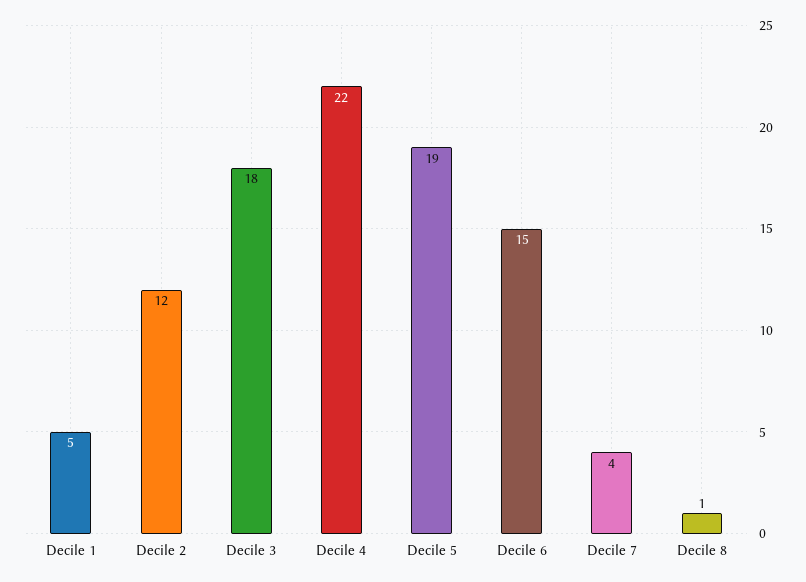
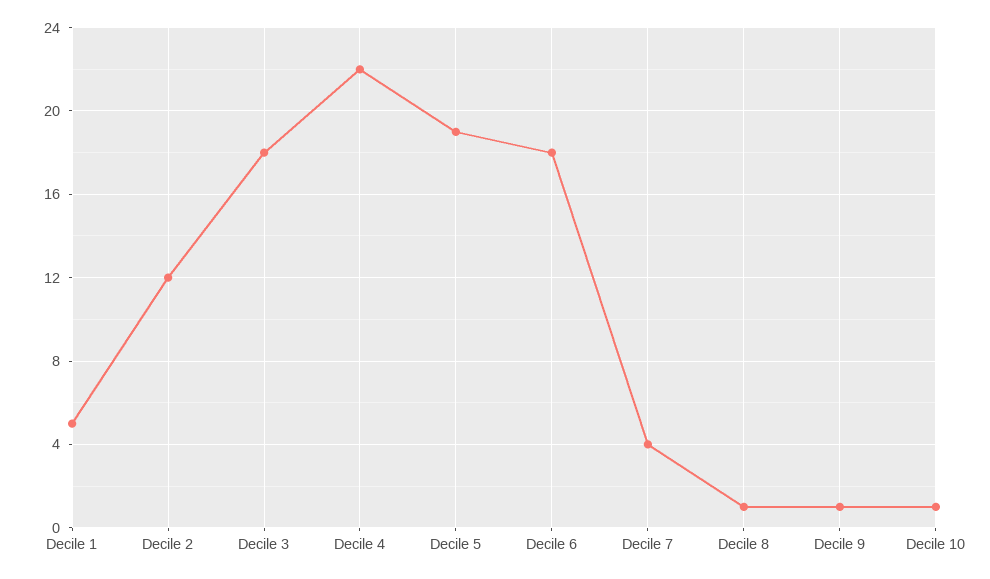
Decile 6: 15 -> 18
Decile 9: none -> 1
Decile 10: none -> 1

